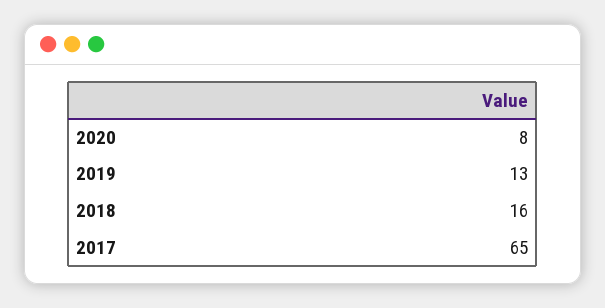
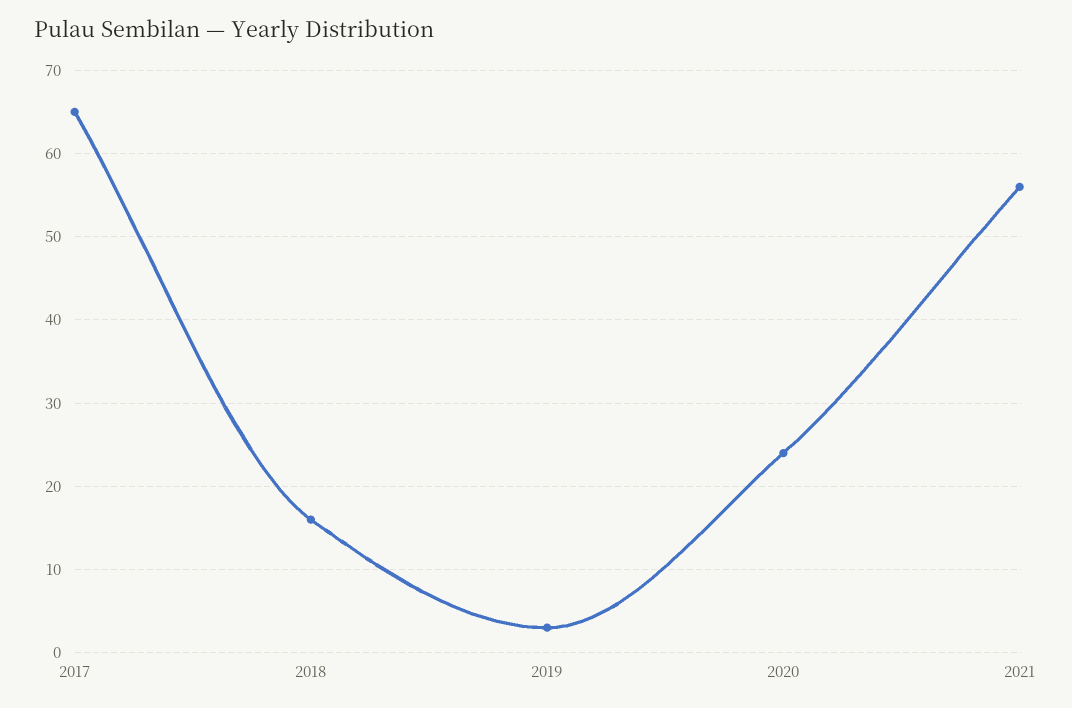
2020: 8 -> 24
2019: 13 -> 3
2021: none -> 56

